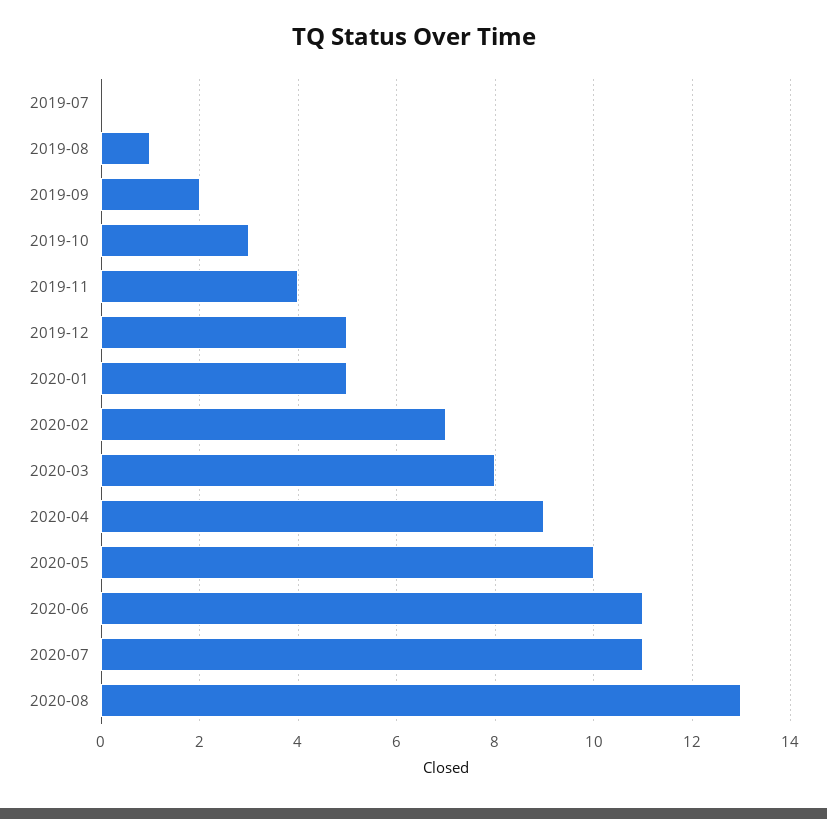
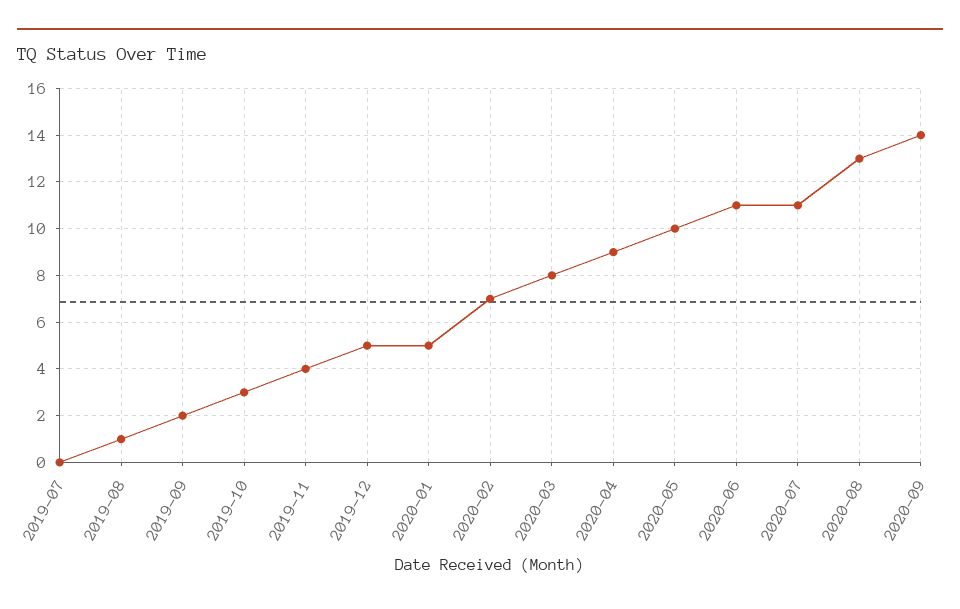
2020-09: none -> 14

